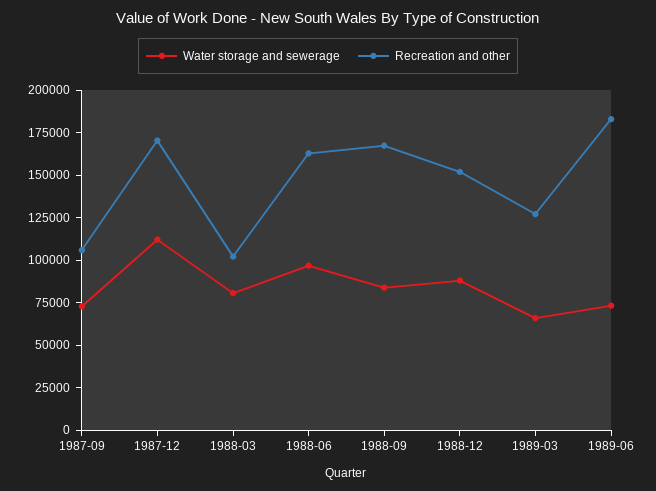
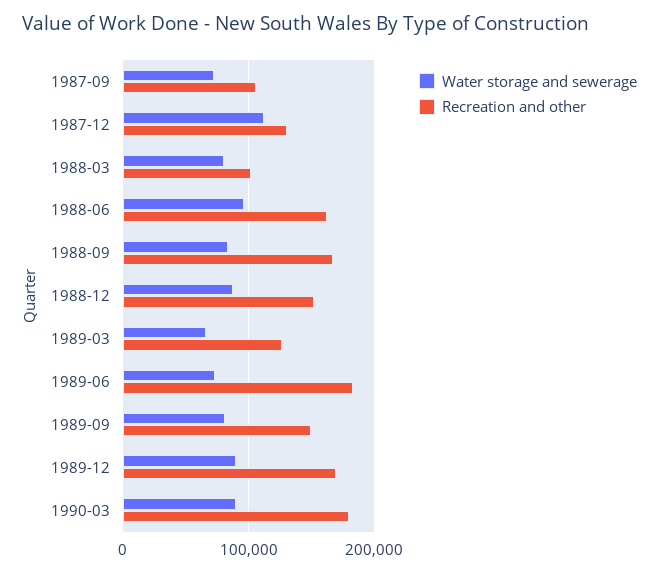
Recreation and other, 1987-12: 170000 -> 130000
Water storage and sewerage, 1989-09: none -> 80000
Recreation and other, 1989-09: none -> 150000
Water storage and sewerage, 1989-12: none -> 90000
Recreation and other, 1989-12: none -> 170000
Water storage and sewerage, 1990-03: none -> 90000
Recreation and other, 1990-03: none -> 180000

